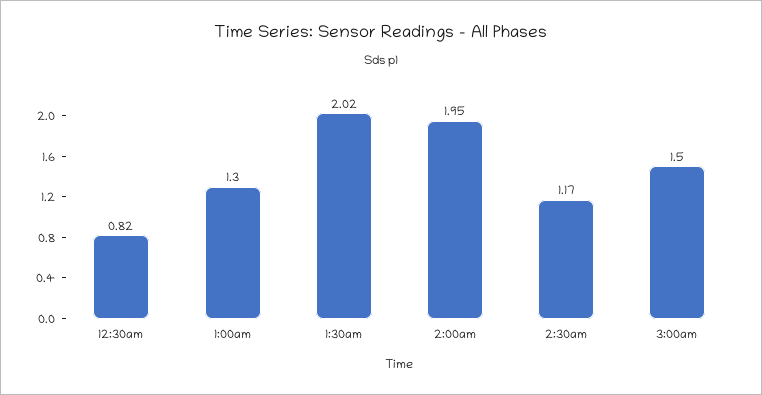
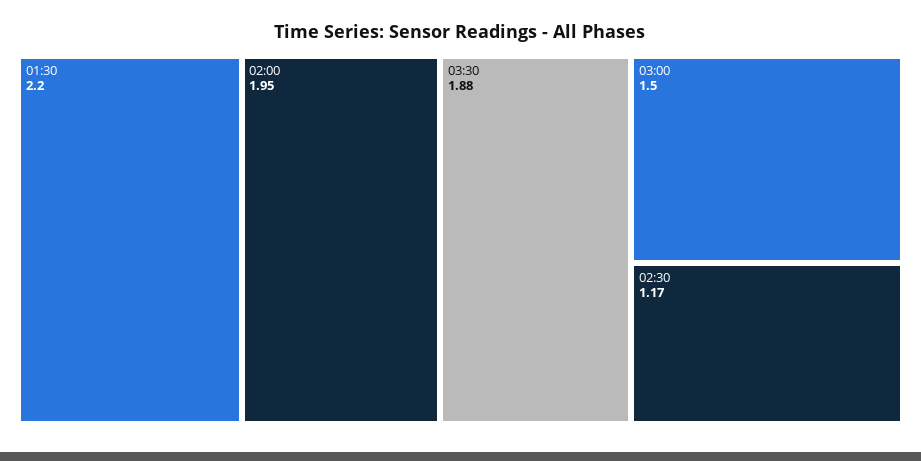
12:30am: 0.82 -> none
1:00am: 1.3 -> none
1:30am: 2.02 -> 2.2
03:30: none -> 1.88

